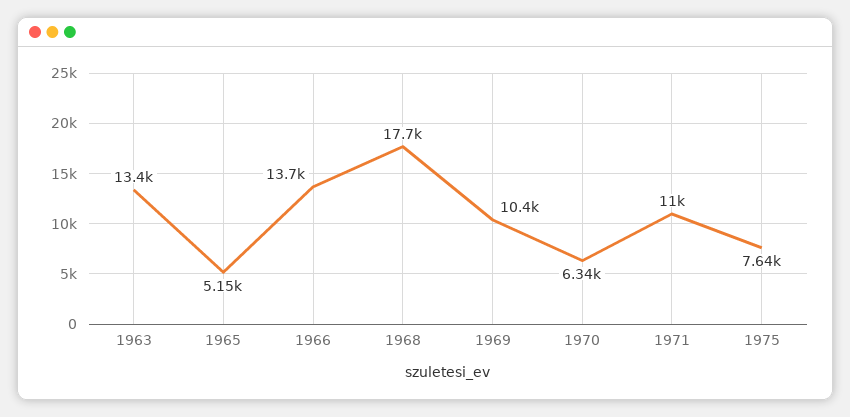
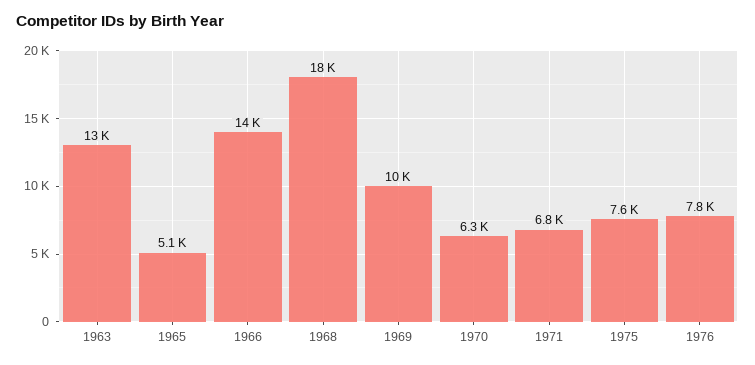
1971: 11000 -> 6800
1976: none -> 7800

